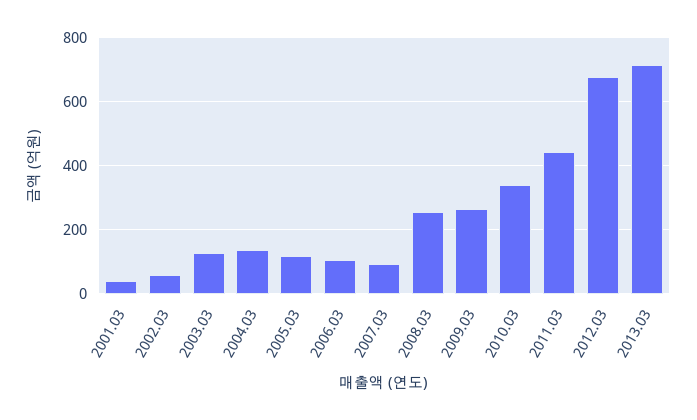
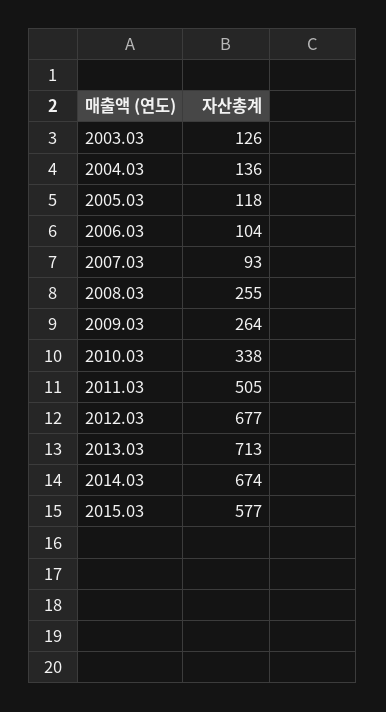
2001.03: 40 -> none
2002.03: 60 -> none
2011.03: 440 -> 505
2014.03: none -> 674
2015.03: none -> 577

